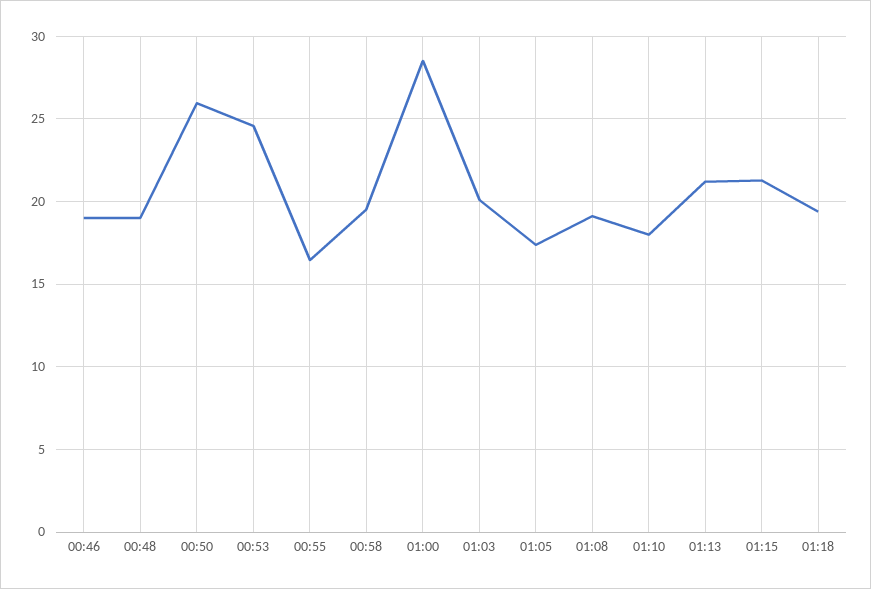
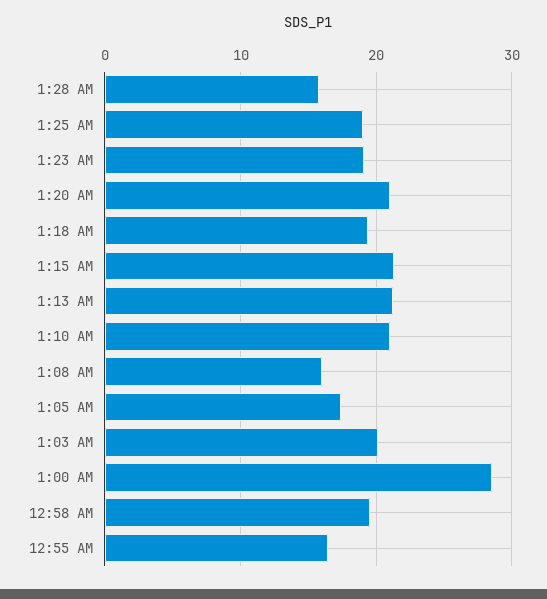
00:46: 19 -> none
00:48: 19 -> none
00:50: 26 -> none
00:53: 24.5 -> none
01:08: 19 -> 16
01:10: 18 -> 21
1:28 AM: none -> 16
1:25 AM: none -> 19
1:23 AM: none -> 19
1:20 AM: none -> 21

